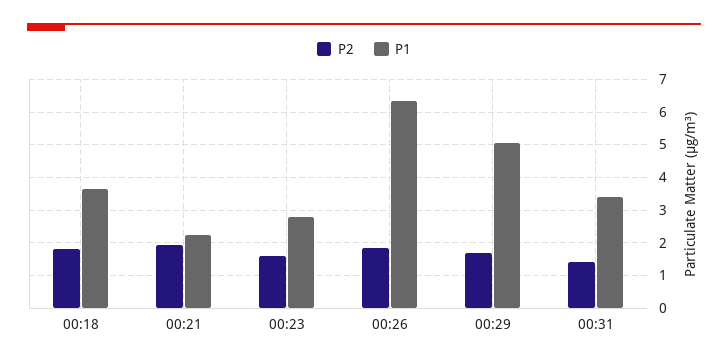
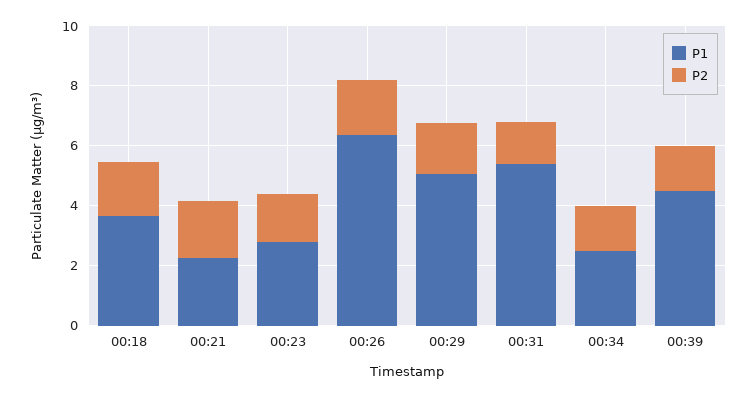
P1, 00:31: 3.4 -> 5.5
P1, 00:34: none -> 2.5
P2, 00:34: none -> 1.5
P1, 00:39: none -> 4.5
P2, 00:39: none -> 1.5

